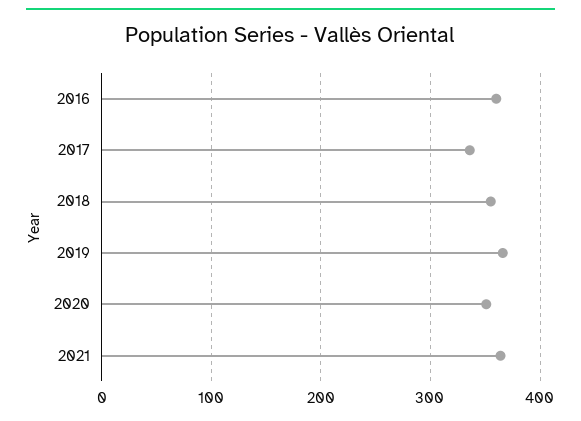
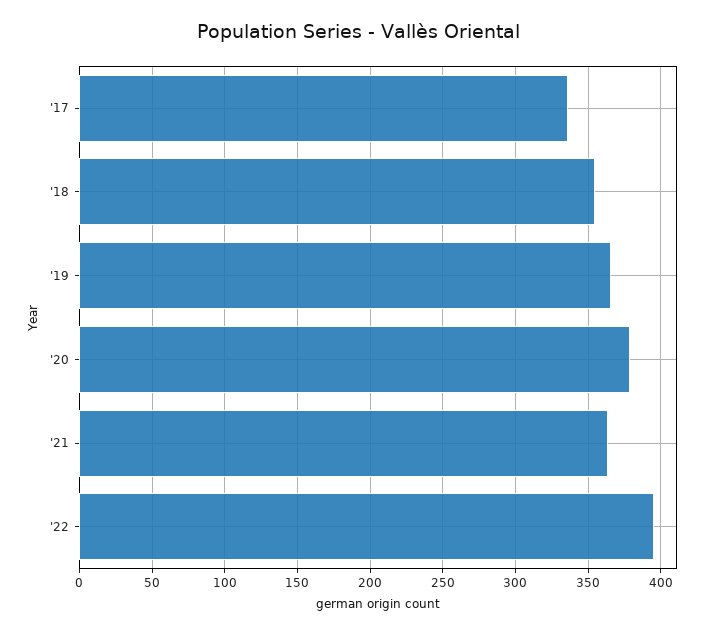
2016: 360 -> none
2020: 350 -> 380
'22: none -> 395

